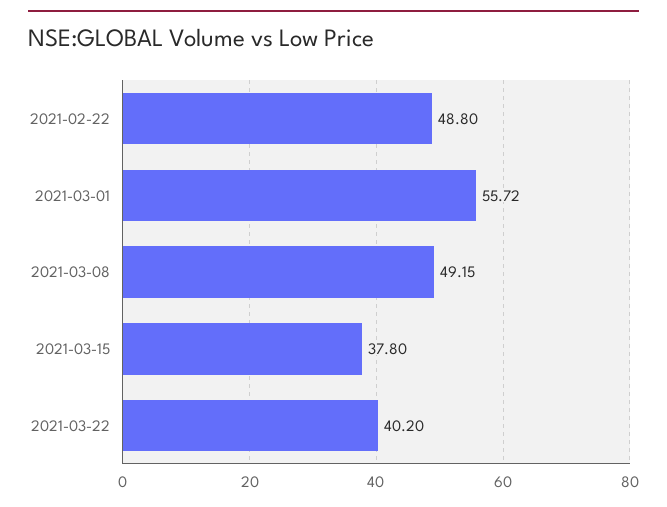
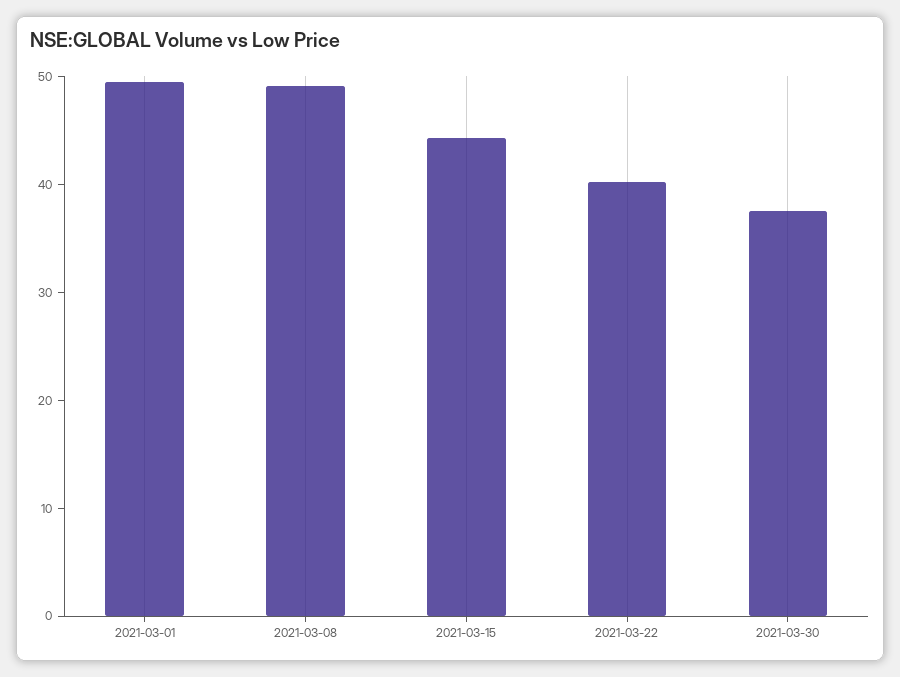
2021-02-22: 48.8 -> none
2021-03-01: 55.72 -> 50
2021-03-15: 37.8 -> 44
2021-03-30: none -> 38

